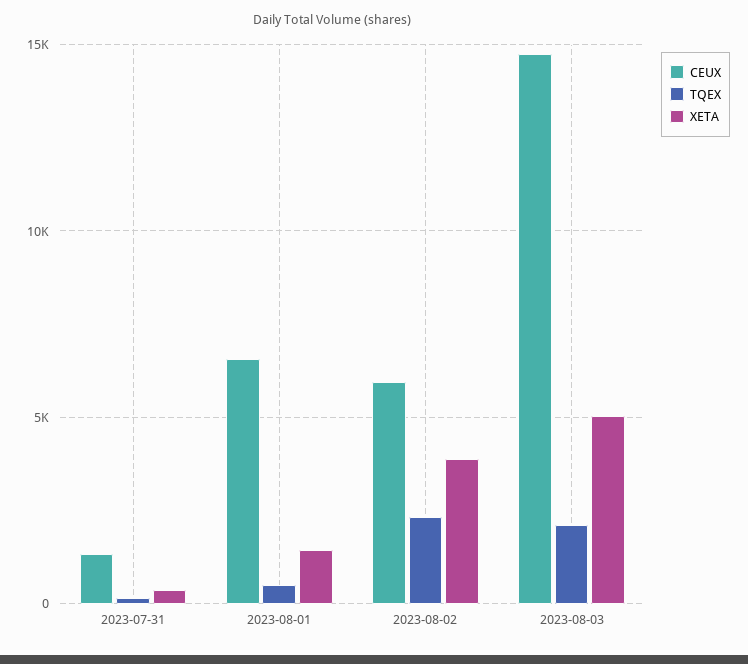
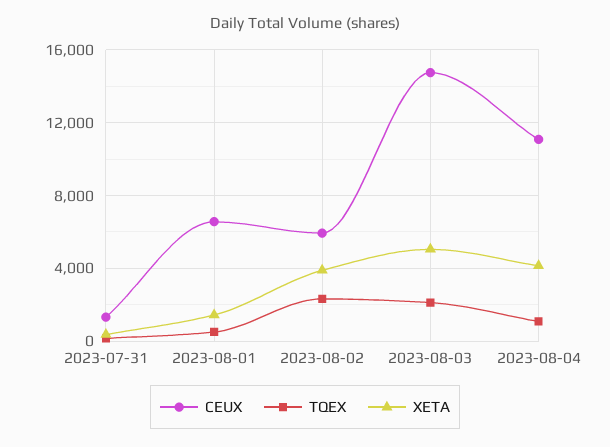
CEUX, 2023-08-04: none -> 11000
TQEX, 2023-08-04: none -> 1000
XETA, 2023-08-04: none -> 4000

